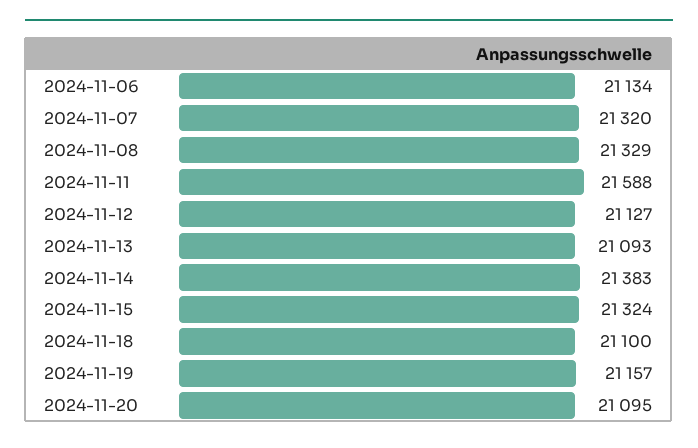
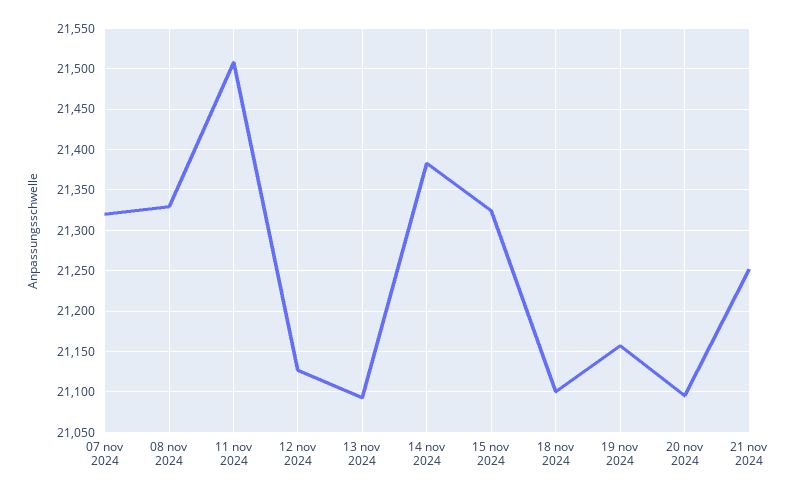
2024-11-06: 21134 -> none
2024-11-11: 21588 -> 21510
21 nov 2024: none -> 21250

